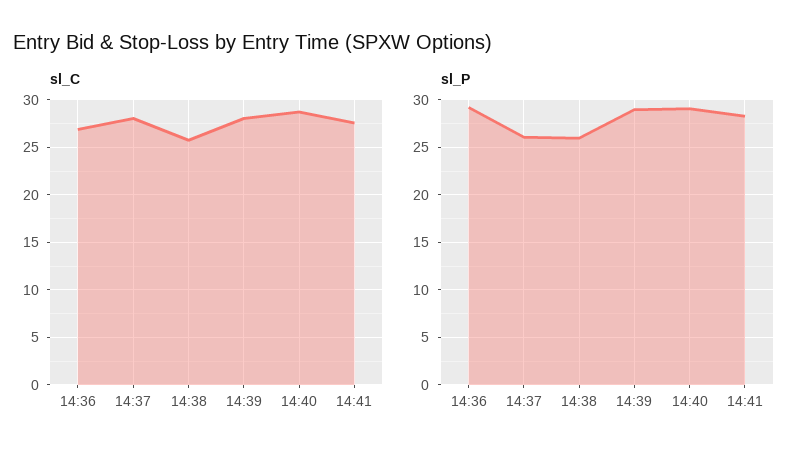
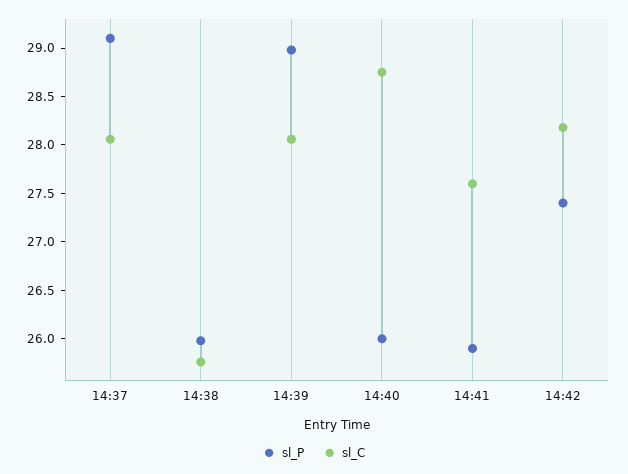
sl_C, 14:36: 27 -> none
sl_P, 14:36: 29 -> none
sl_P, 14:37: 26 -> 29.1
sl_P, 14:40: 29 -> 26
sl_P, 14:41: 28 -> 25.9
sl_P, 14:42: none -> 27.4
sl_C, 14:42: none -> 28.2

